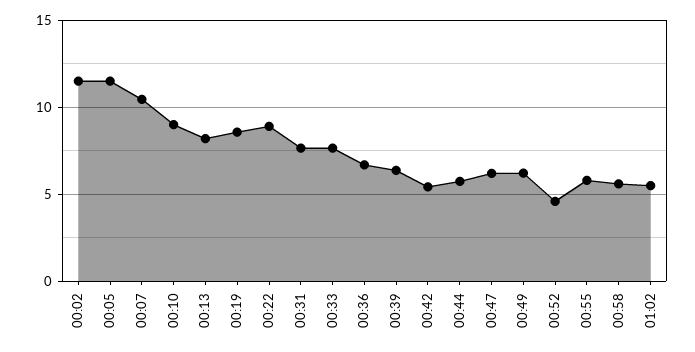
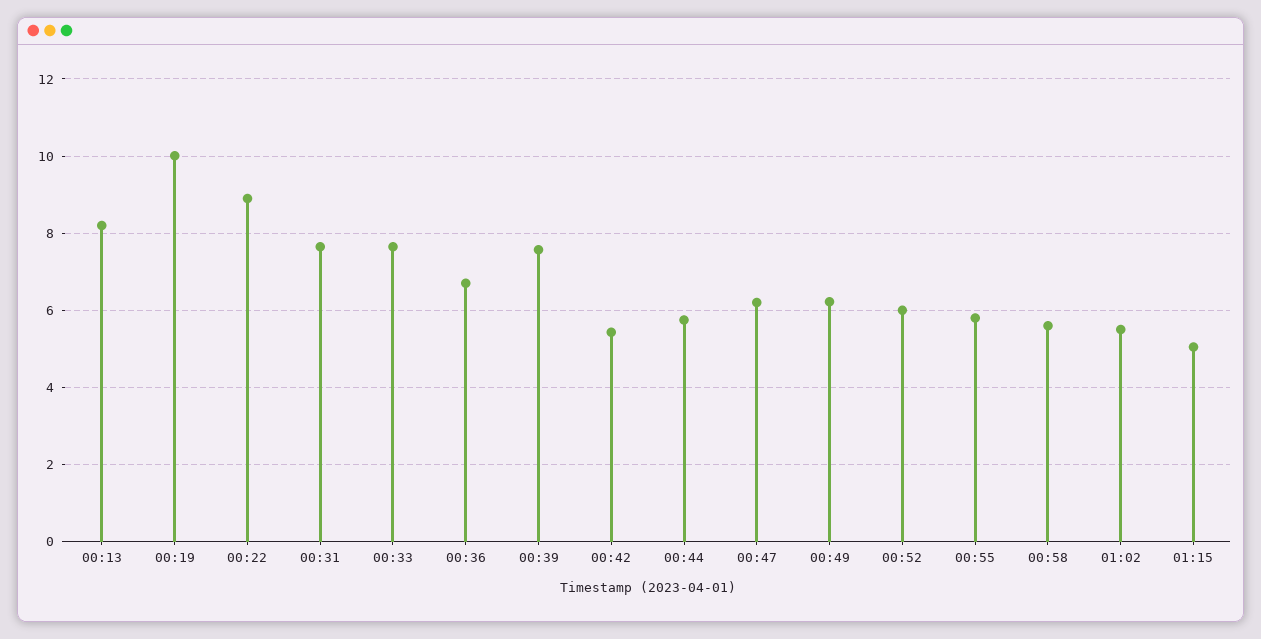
00:02: 11.5 -> none
00:05: 11.5 -> none
00:07: 10.5 -> none
00:10: 9 -> none
00:19: 8.5 -> 10
00:39: 6.5 -> 7.6
00:52: 4.5 -> 6
01:15: none -> 5

